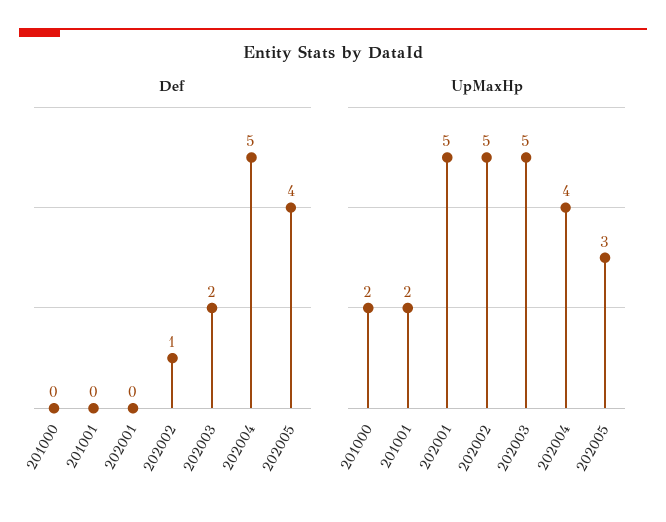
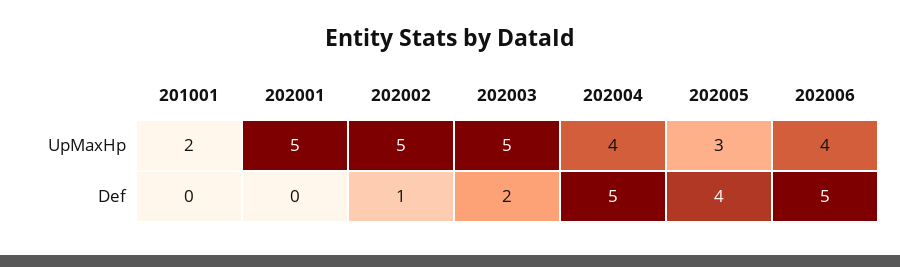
Def, 201000: 0 -> none
UpMaxHp, 201000: 2 -> none
UpMaxHp, 202006: none -> 4
Def, 202006: none -> 5

